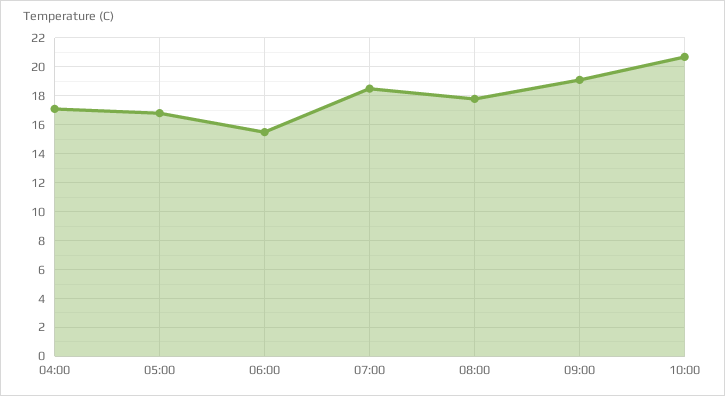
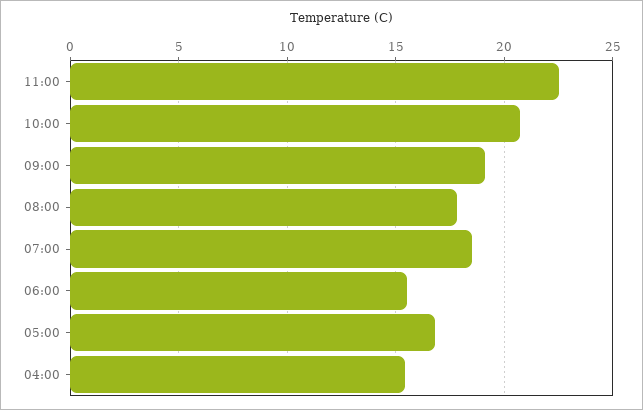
04:00: 17 -> 15.5
11:00: none -> 22.5

